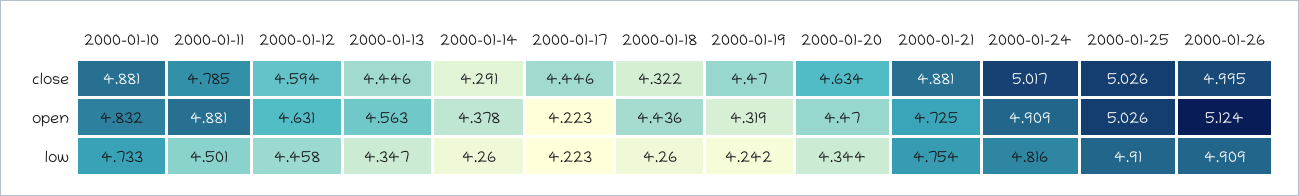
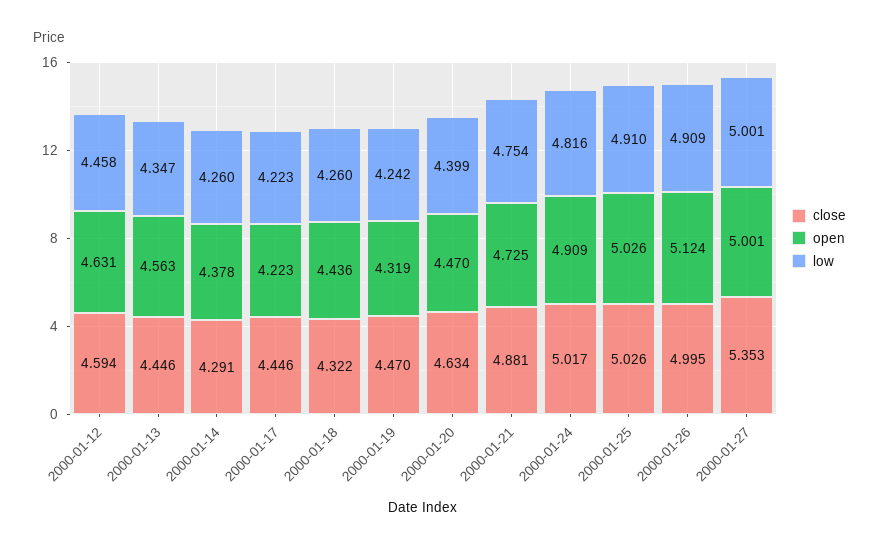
close, 2000-01-10: 4.881 -> none
close, 2000-01-11: 4.785 -> none
open, 2000-01-10: 4.832 -> none
open, 2000-01-11: 4.881 -> none
low, 2000-01-10: 4.733 -> none
low, 2000-01-11: 4.501 -> none
low, 2000-01-20: 4.344 -> 4.399
close, 2000-01-27: none -> 5.353
open, 2000-01-27: none -> 5.001
low, 2000-01-27: none -> 5.001

